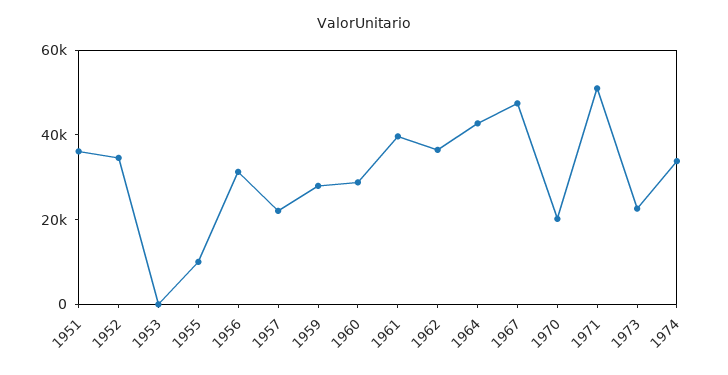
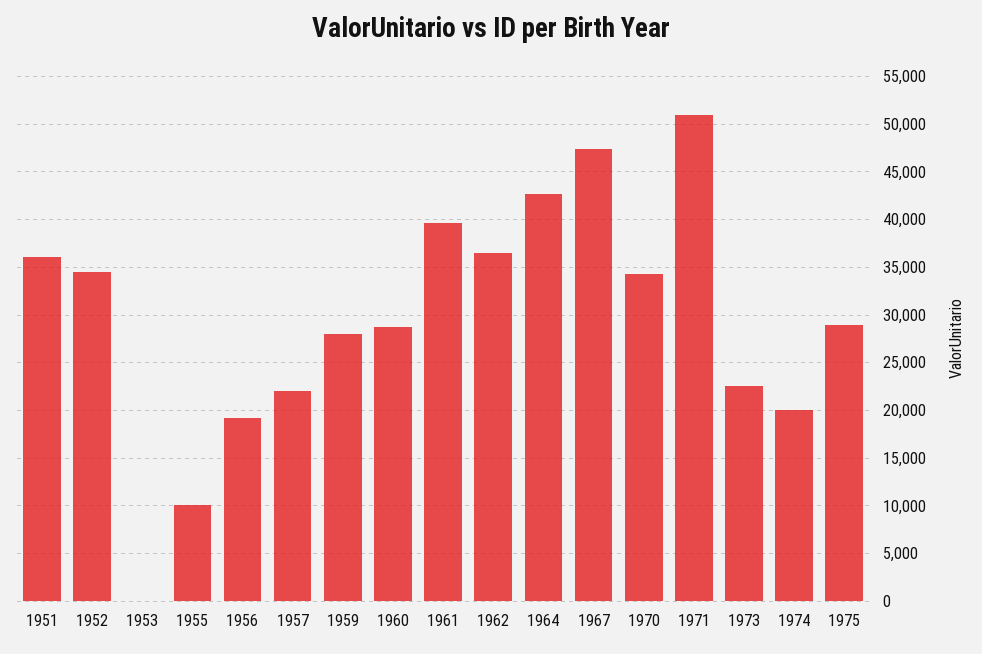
1956: 30000 -> 19000
1970: 20000 -> 34000
1974: 35000 -> 20000
1975: none -> 29000

